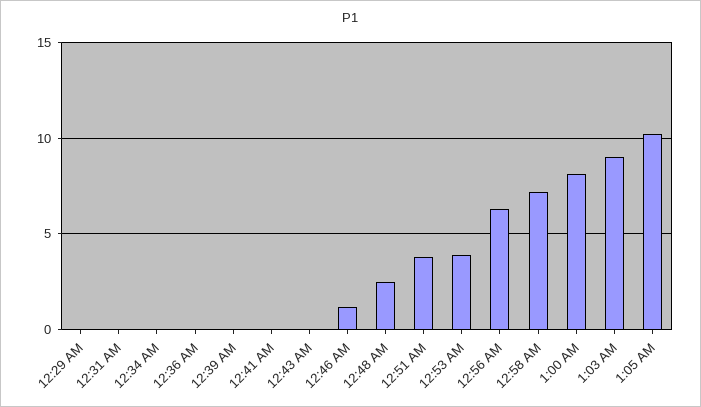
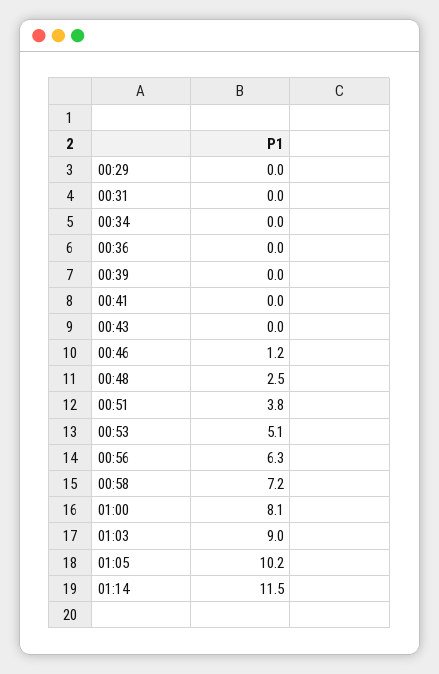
12:53 AM: 4 -> 5.1
01:14: none -> 11.5

